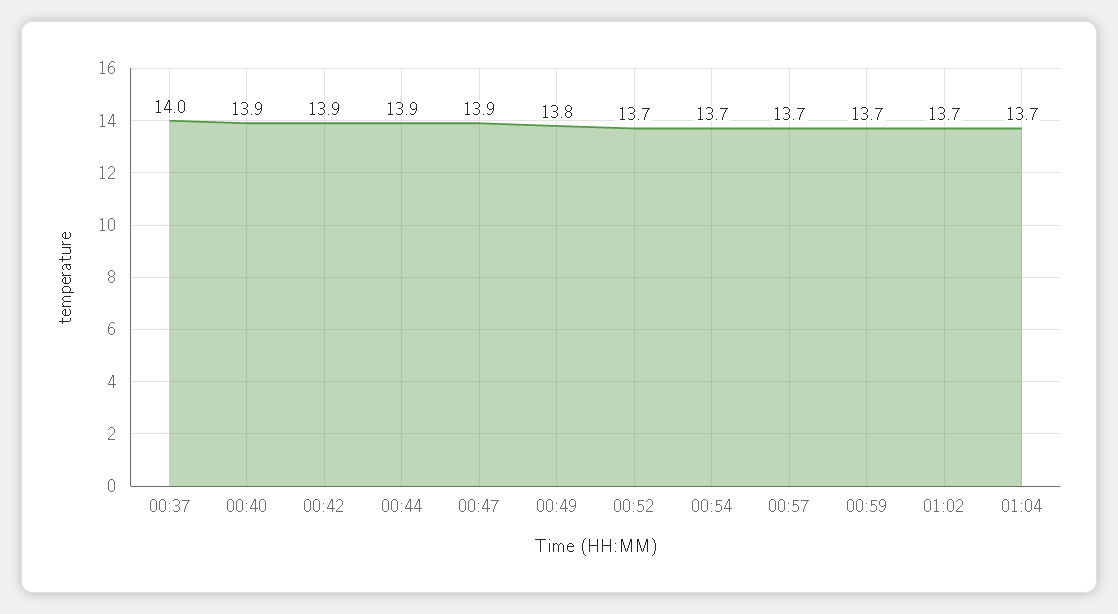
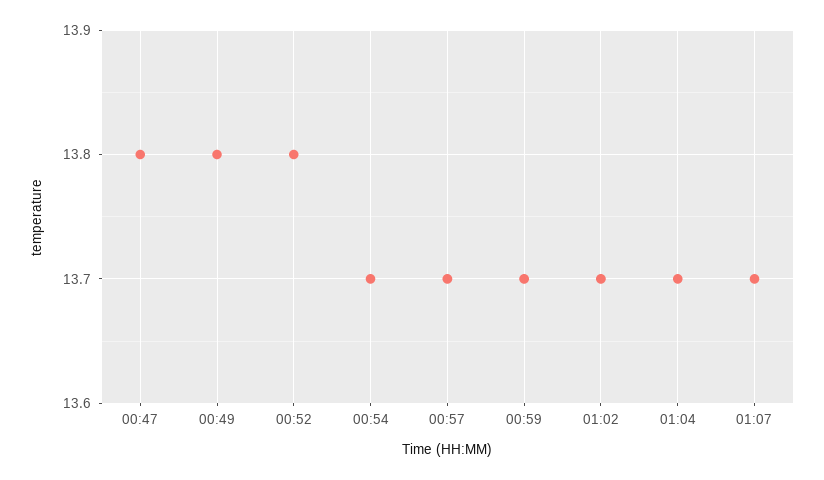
00:37: 14 -> none
00:40: 13.9 -> none
00:42: 13.9 -> none
00:44: 13.9 -> none
00:47: 13.9 -> 13.8
00:52: 13.7 -> 13.8
01:07: none -> 13.7

